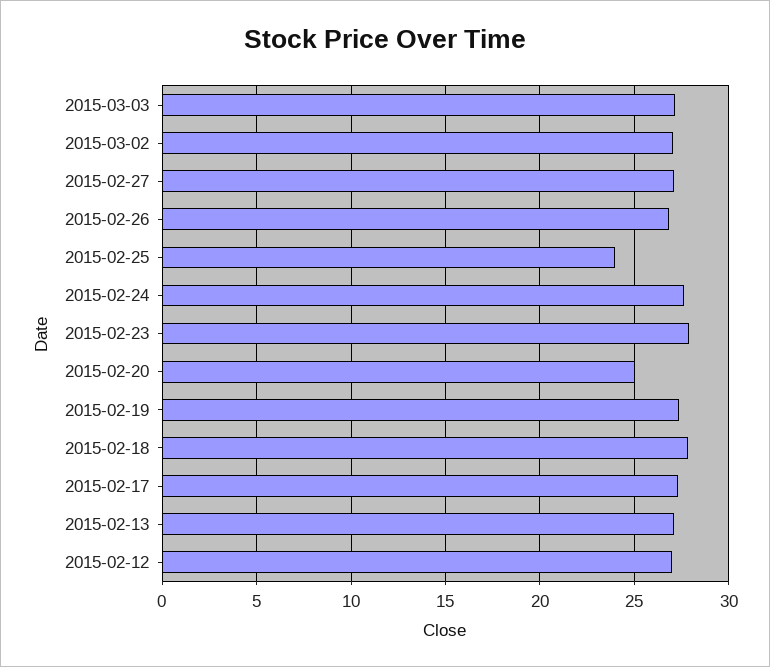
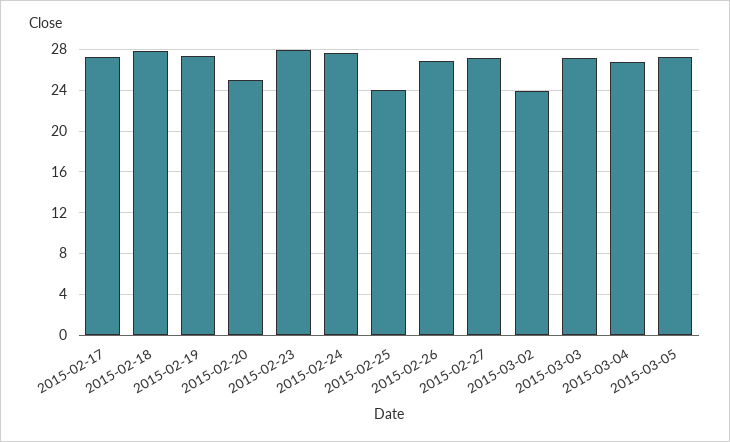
2015-03-02: 27 -> 24
2015-02-13: 27 -> none
2015-02-12: 27 -> none
2015-03-04: none -> 27
2015-03-05: none -> 27

